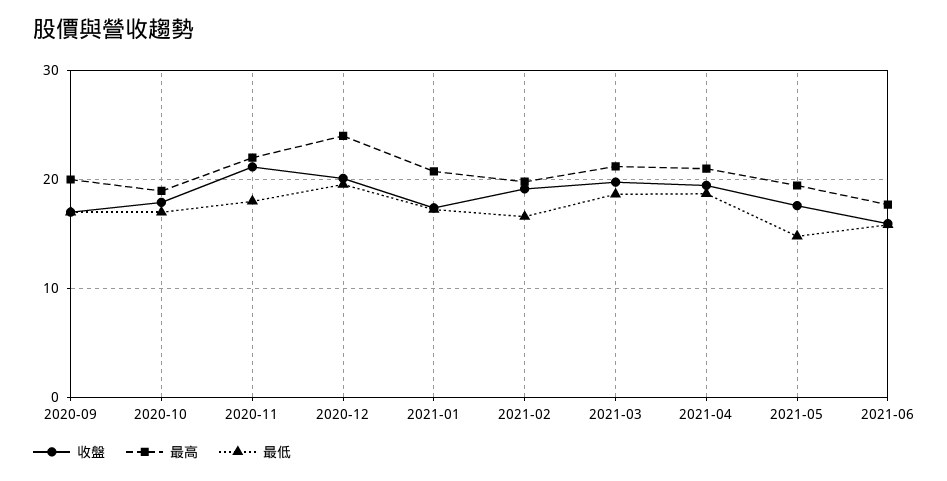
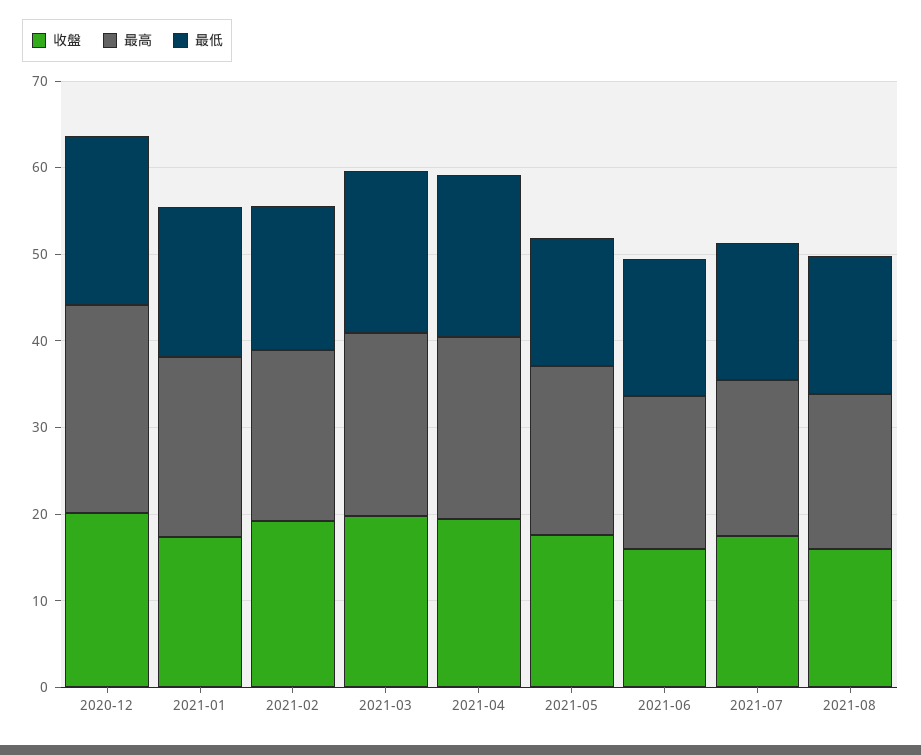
收盤, 2020-09: 17 -> none
最高, 2020-09: 20 -> none
最低, 2020-09: 17 -> none
收盤, 2020-10: 18 -> none
最高, 2020-10: 19 -> none
最低, 2020-10: 17 -> none
收盤, 2020-11: 21 -> none
最高, 2020-11: 22 -> none
最低, 2020-11: 18 -> none
收盤, 2021-07: none -> 18
最高, 2021-07: none -> 18
最低, 2021-07: none -> 16
收盤, 2021-08: none -> 16
最高, 2021-08: none -> 18
最低, 2021-08: none -> 16

